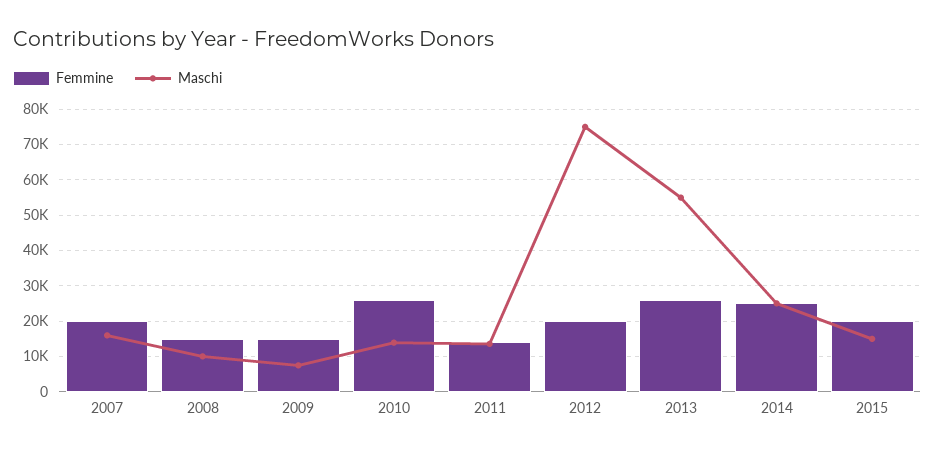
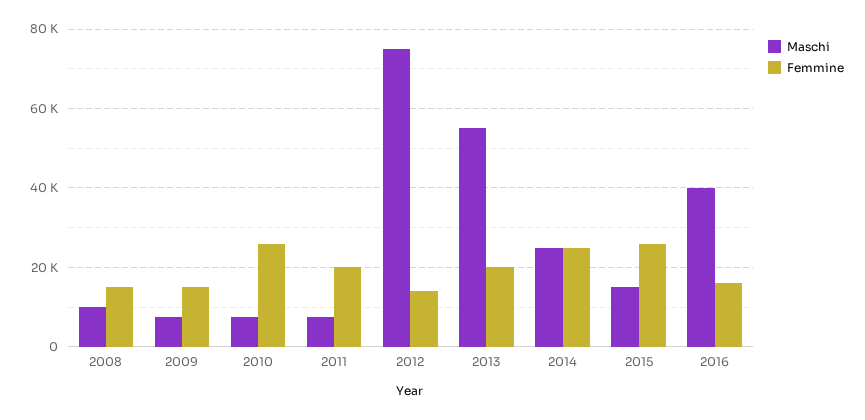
Femmine, 2007: 20000 -> none
Maschi, 2007: 16000 -> none
Maschi, 2010: 14000 -> 8000
Femmine, 2011: 14000 -> 20000
Maschi, 2011: 14000 -> 8000
Femmine, 2012: 20000 -> 14000
Femmine, 2013: 26000 -> 20000
Femmine, 2015: 20000 -> 26000
Maschi, 2016: none -> 40000
Femmine, 2016: none -> 16000

